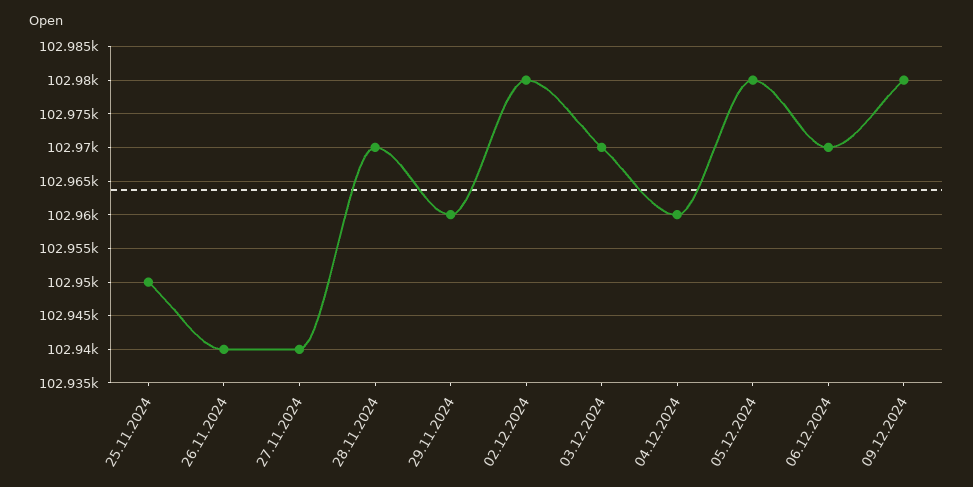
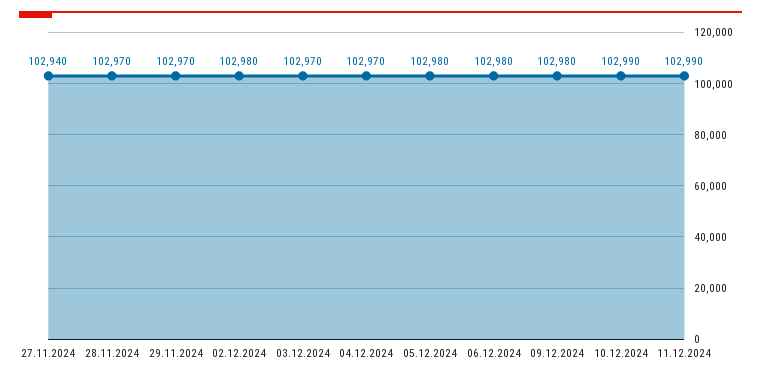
25.11.2024: 102950 -> none
26.11.2024: 102940 -> none
29.11.2024: 102960 -> 102970
04.12.2024: 102960 -> 102970
06.12.2024: 102970 -> 102980
10.12.2024: none -> 102990
11.12.2024: none -> 102990

